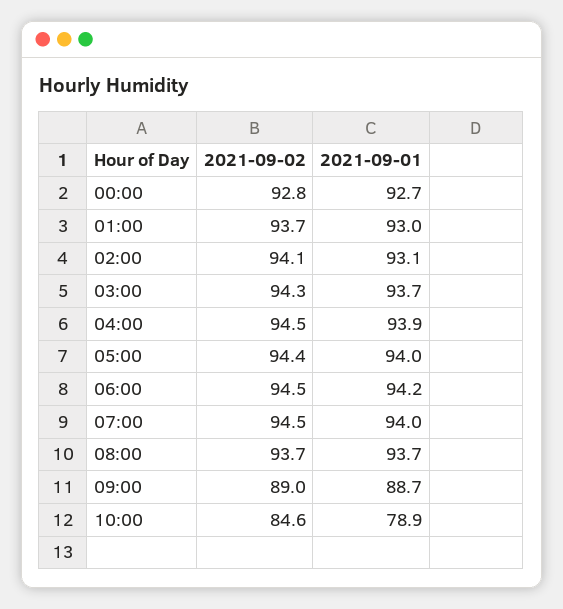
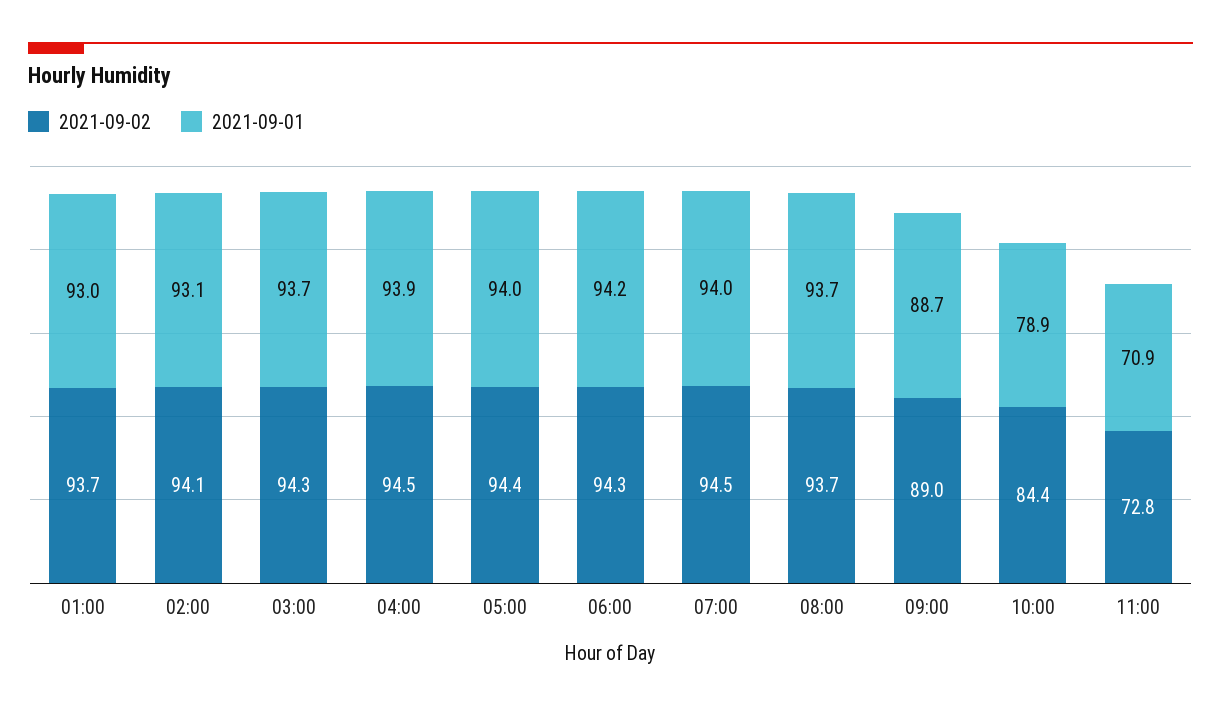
2021-09-02, 00:00: 92.8 -> none
2021-09-01, 00:00: 92.7 -> none
2021-09-02, 06:00: 94.5 -> 94.3
2021-09-02, 10:00: 84.6 -> 84.4
2021-09-02, 11:00: none -> 72.8
2021-09-01, 11:00: none -> 70.9

